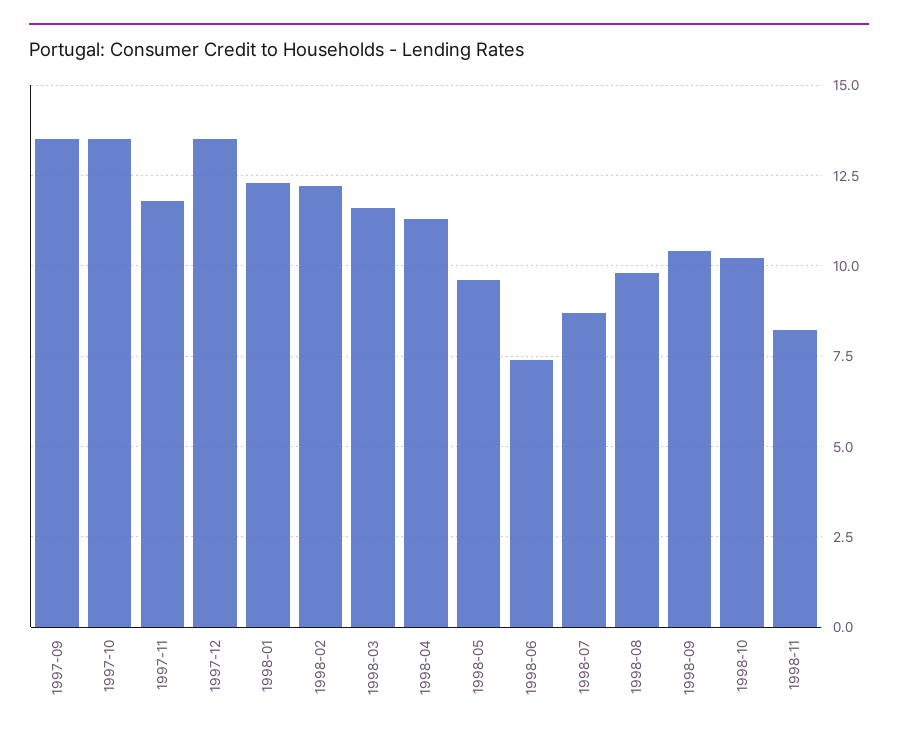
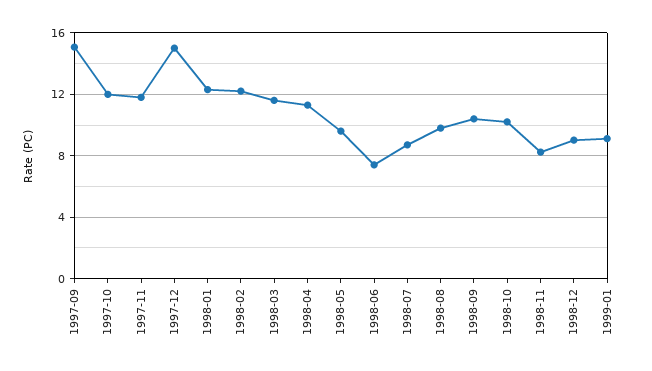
1997-09: 13.5 -> 15
1997-10: 13.5 -> 12
1997-12: 13.5 -> 15
1998-12: none -> 9
1999-01: none -> 9

